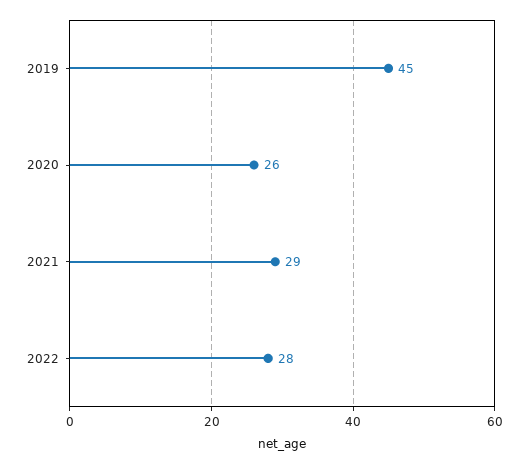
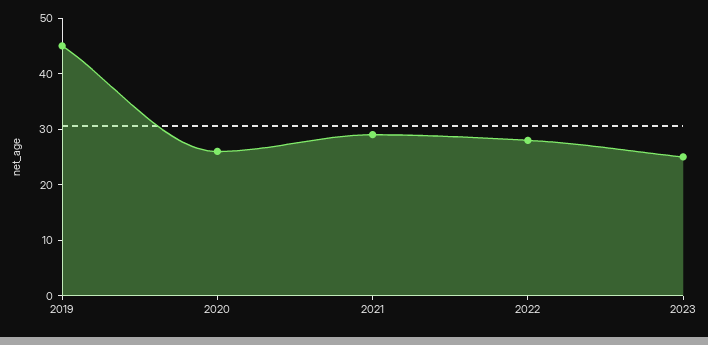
2023: none -> 25

